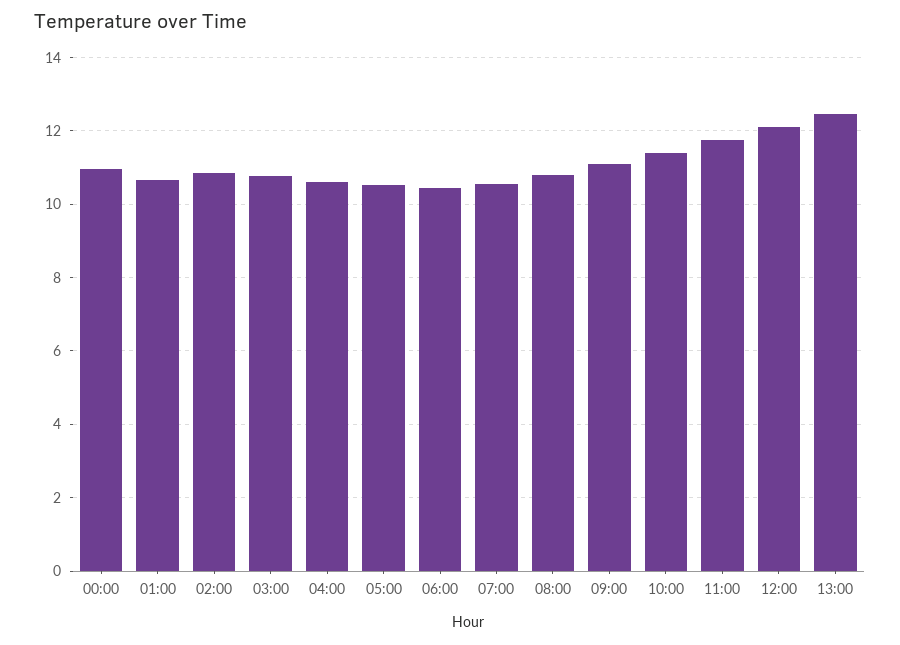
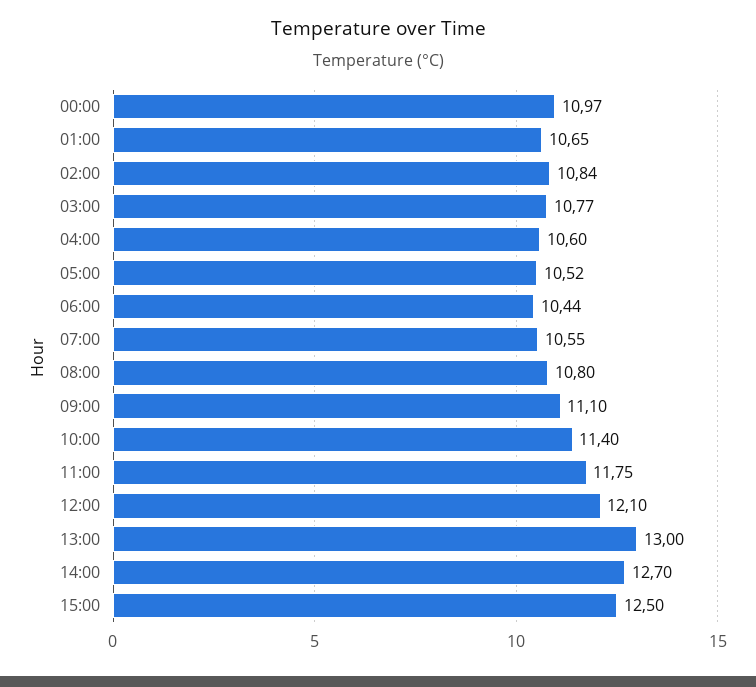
13:00: 12.4 -> 13
14:00: none -> 12.7
15:00: none -> 12.5

